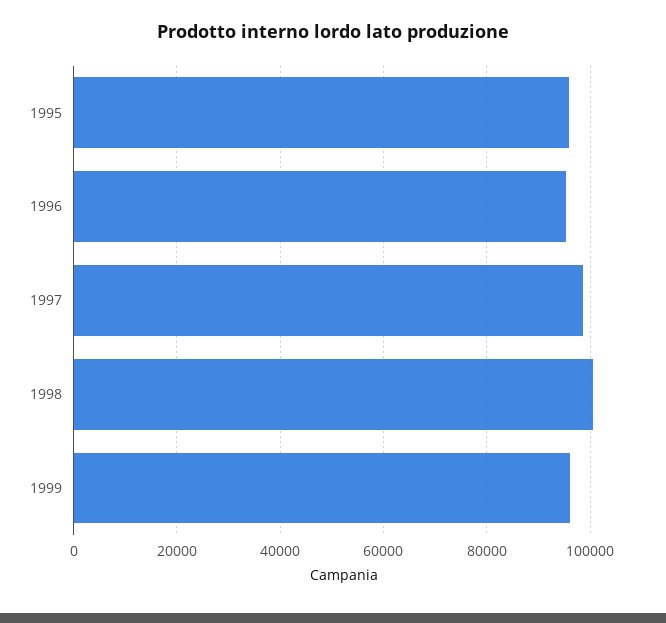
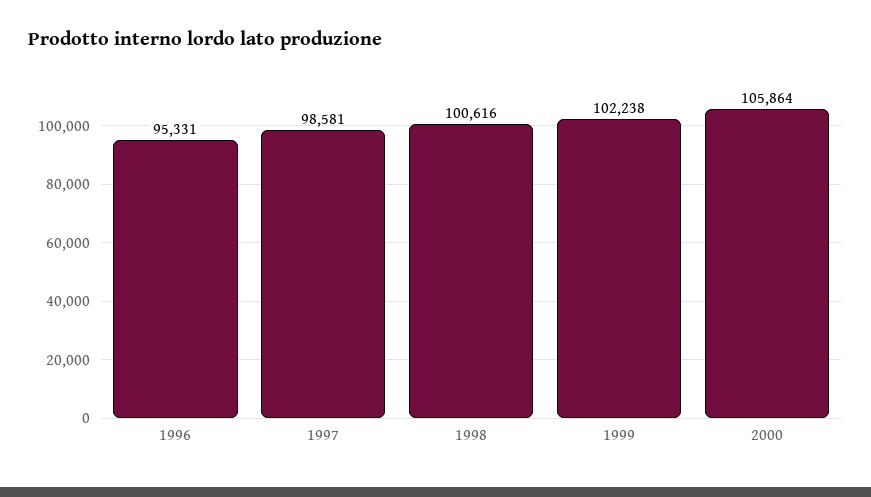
1995: 96000 -> none
1999: 96000 -> 102238
2000: none -> 105864

